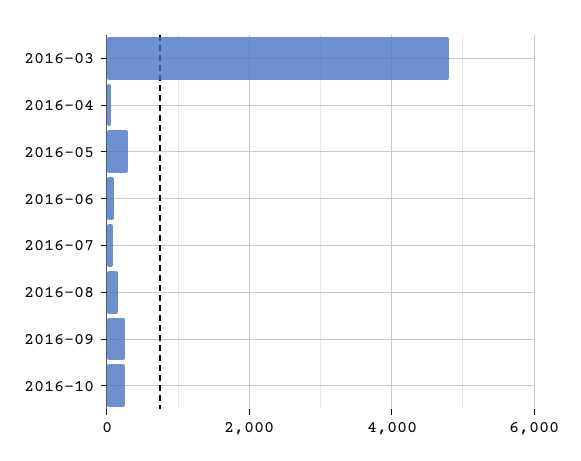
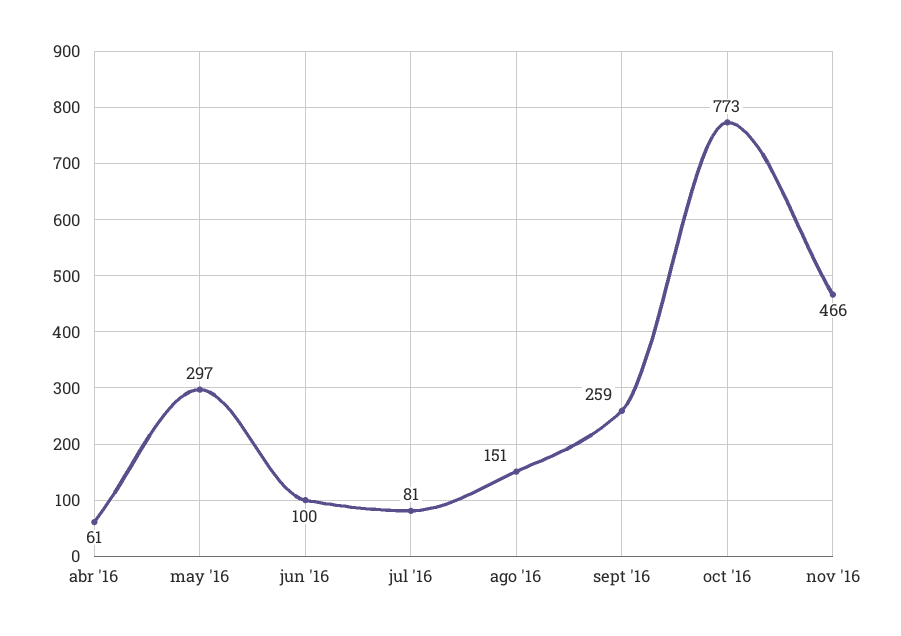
2016-03: 4800 -> none
2016-10: 200 -> 773
nov '16: none -> 466

